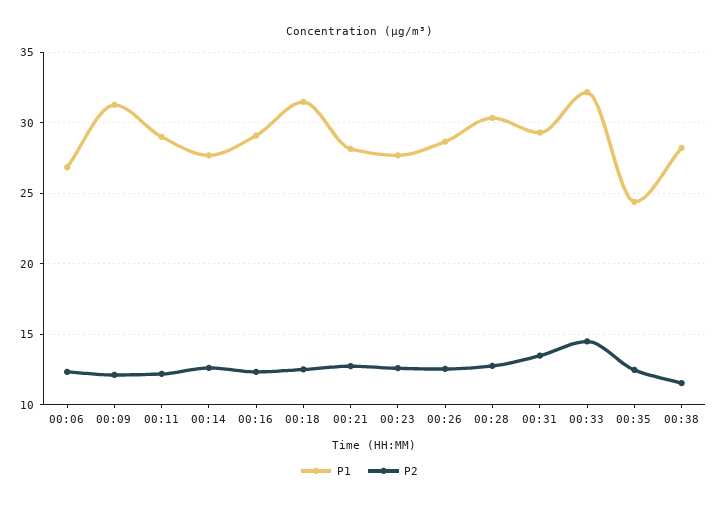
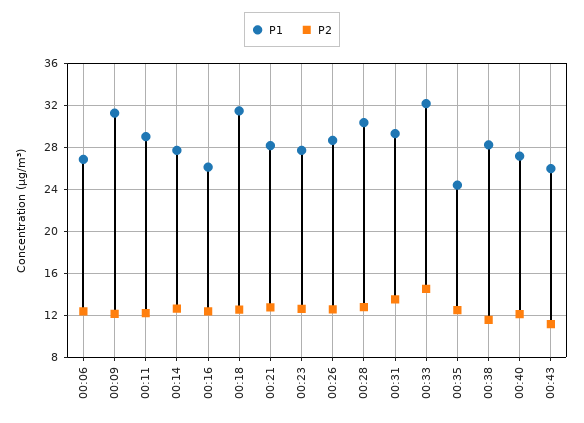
P1, 00:16: 29 -> 26
P1, 00:40: none -> 27
P2, 00:40: none -> 12
P1, 00:43: none -> 26
P2, 00:43: none -> 11

